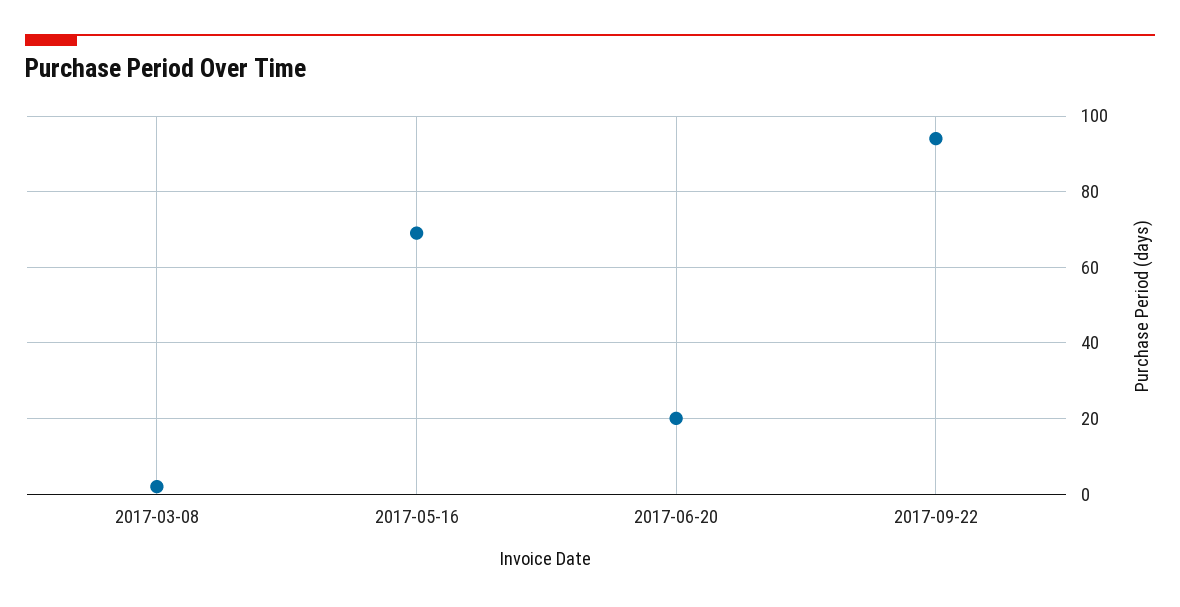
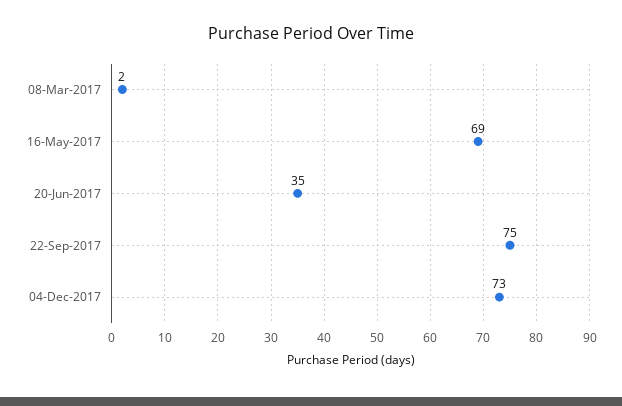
2017-06-20: 20 -> 35
2017-09-22: 95 -> 75
04-Dec-2017: none -> 73

